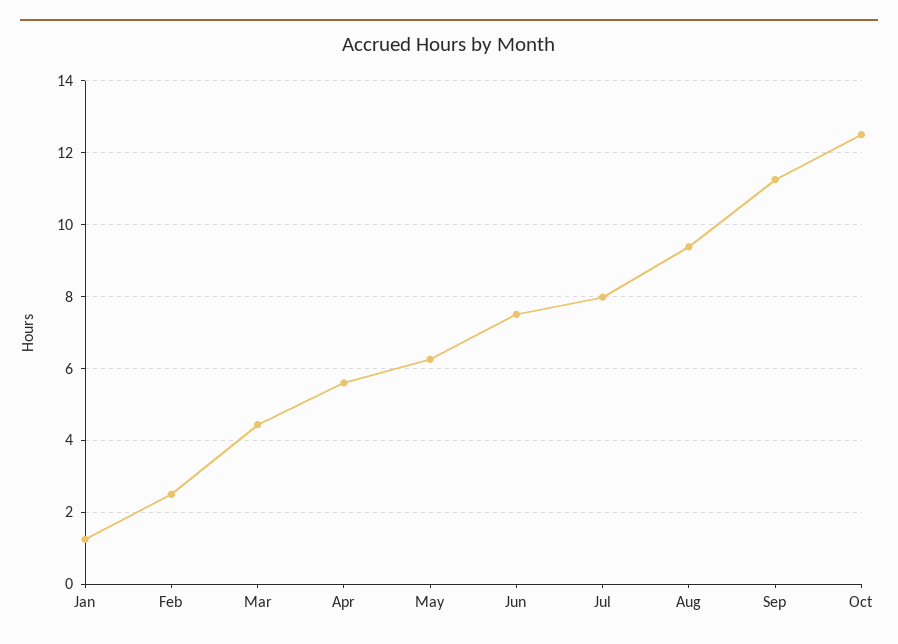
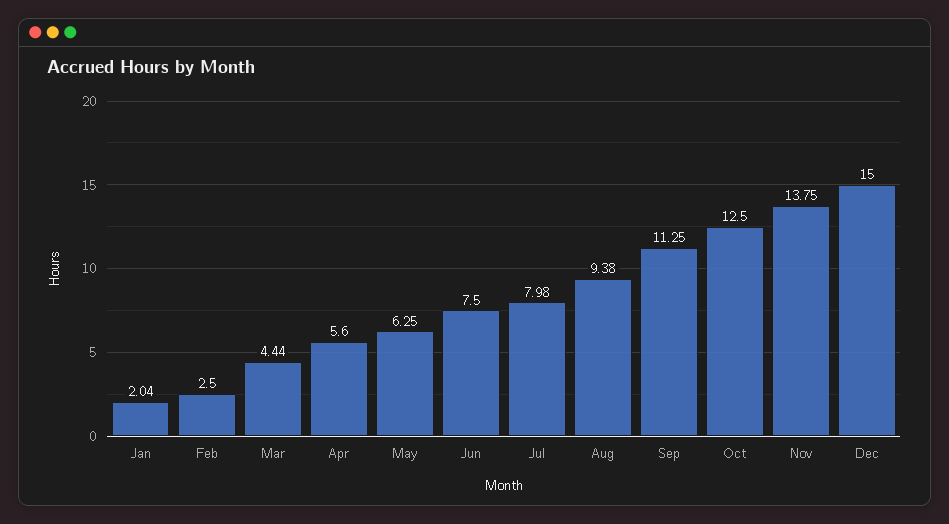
Jan: 1.2 -> 2.04
Nov: none -> 13.75
Dec: none -> 15

